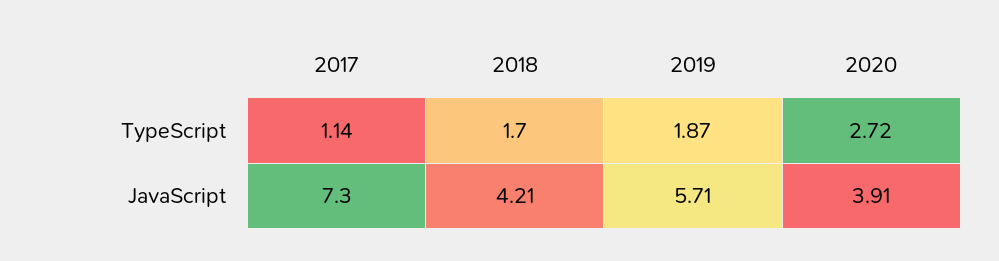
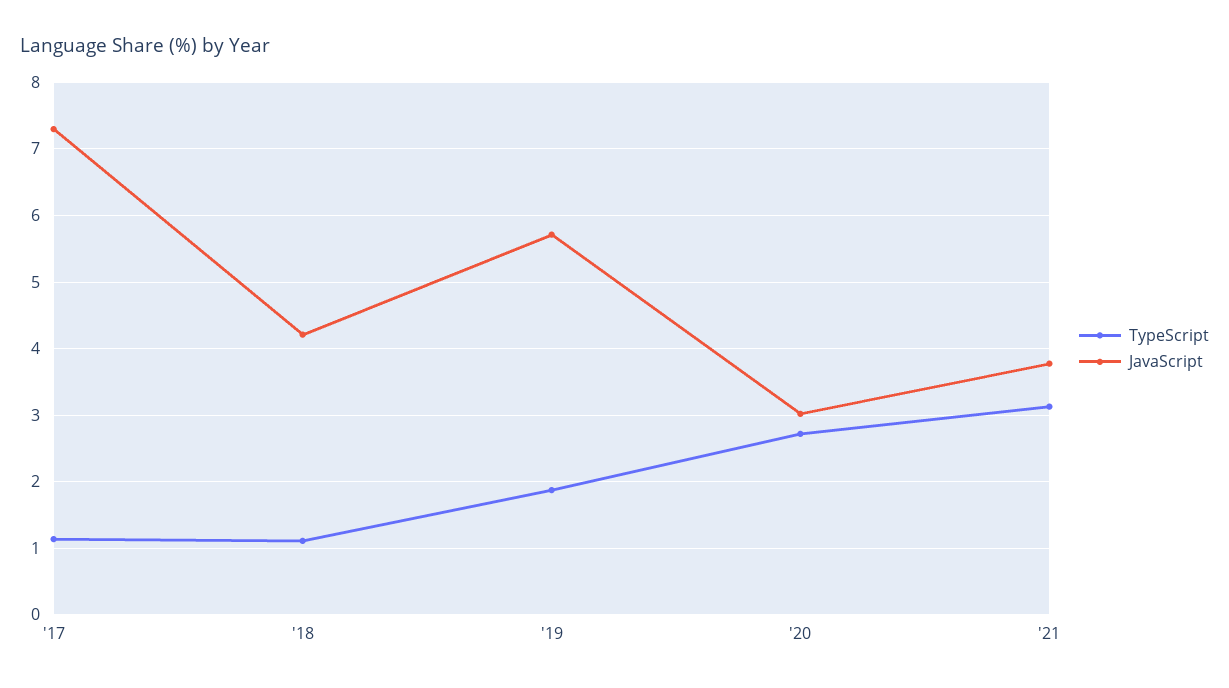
TypeScript, 2018: 1.7 -> 1.1
JavaScript, 2020: 3.91 -> 3
TypeScript, '21: none -> 3.1
JavaScript, '21: none -> 3.8

